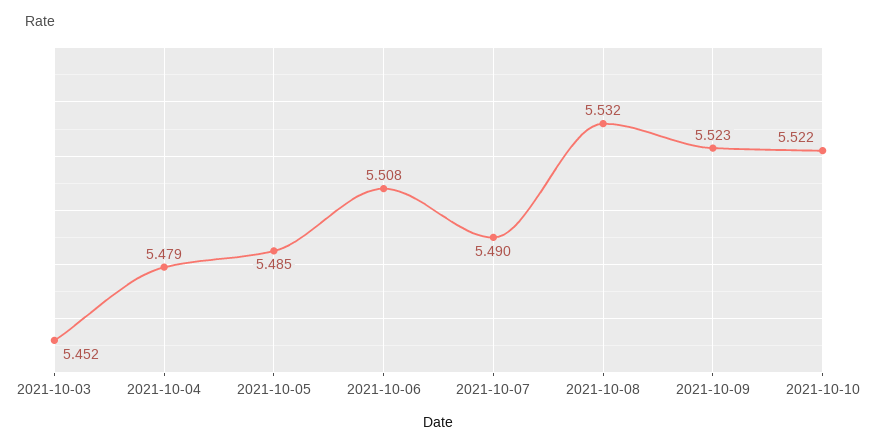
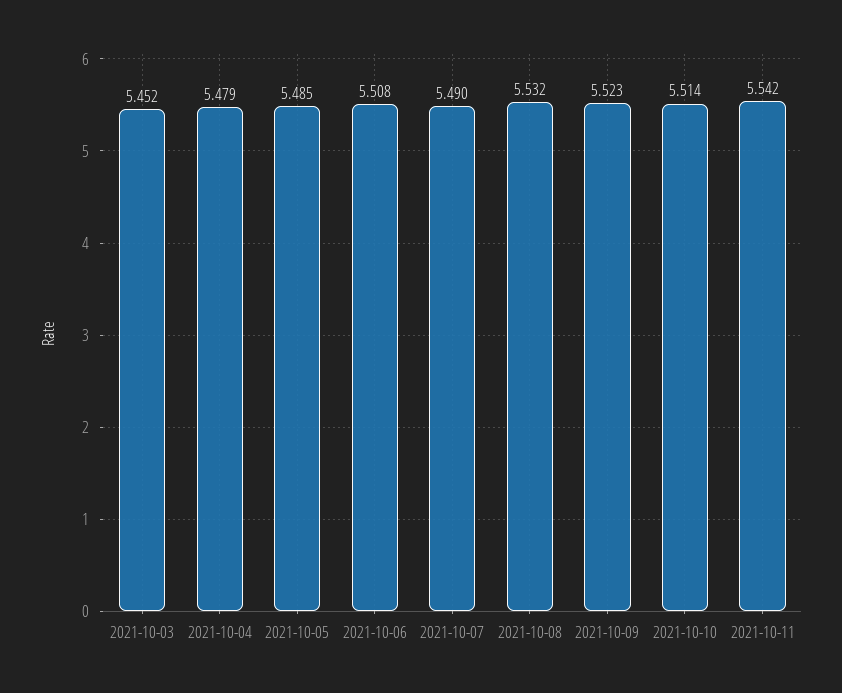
2021-10-10: 5.522 -> 5.514
2021-10-11: none -> 5.542

